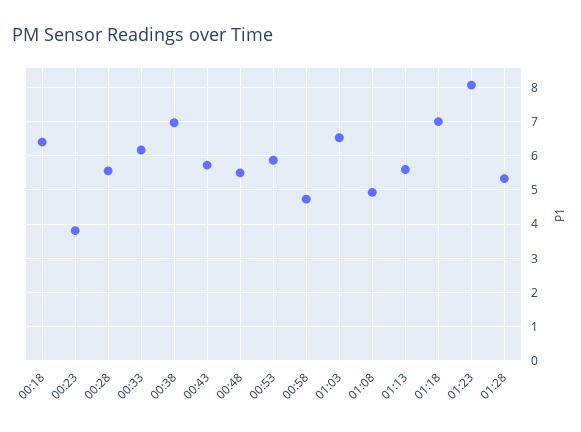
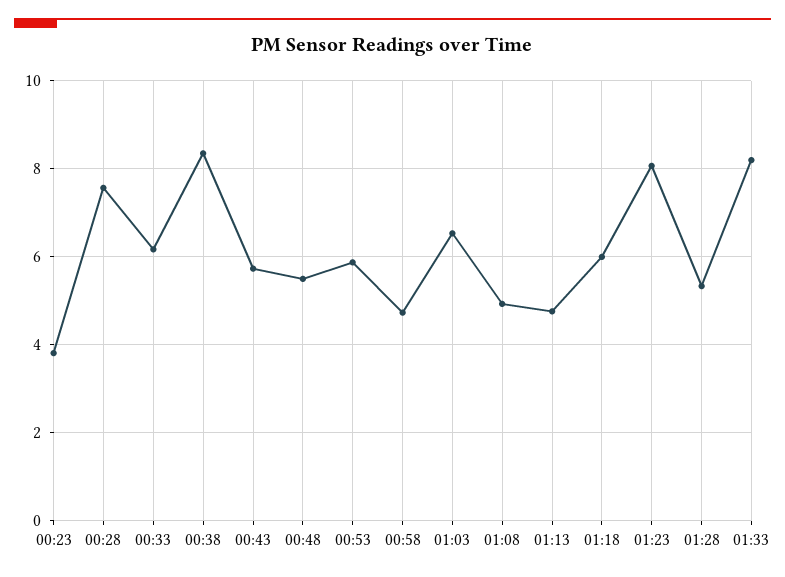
00:18: 6.4 -> none
00:28: 5.6 -> 7.6
00:38: 7 -> 8.4
01:13: 5.6 -> 4.8
01:18: 7 -> 6
01:33: none -> 8.2

